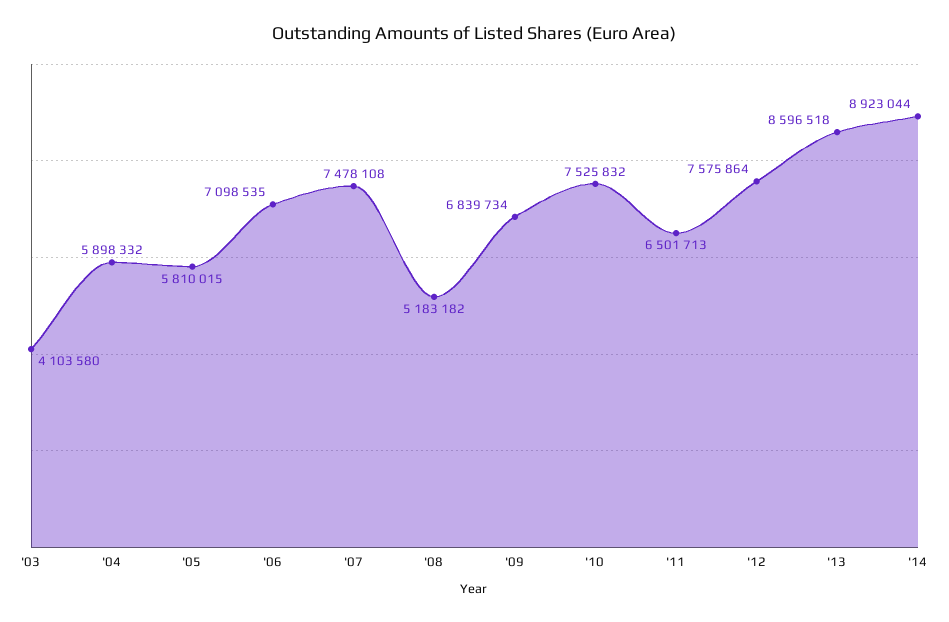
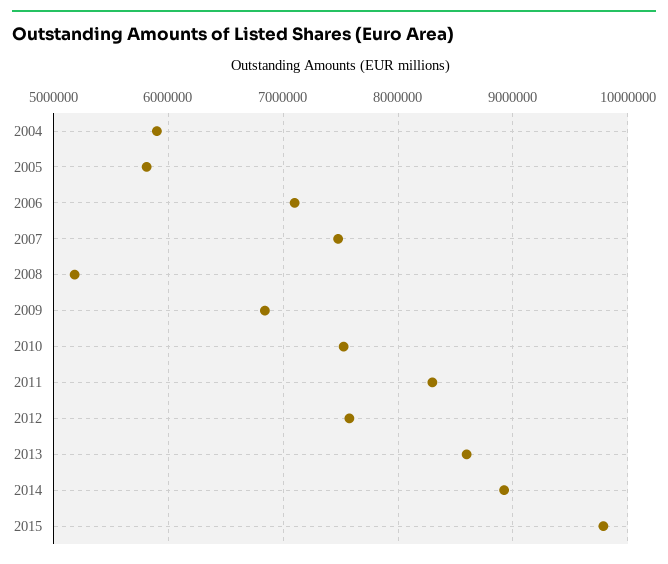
'03: 4103580 -> none
'11: 6501713 -> 8300000
2015: none -> 9800000

